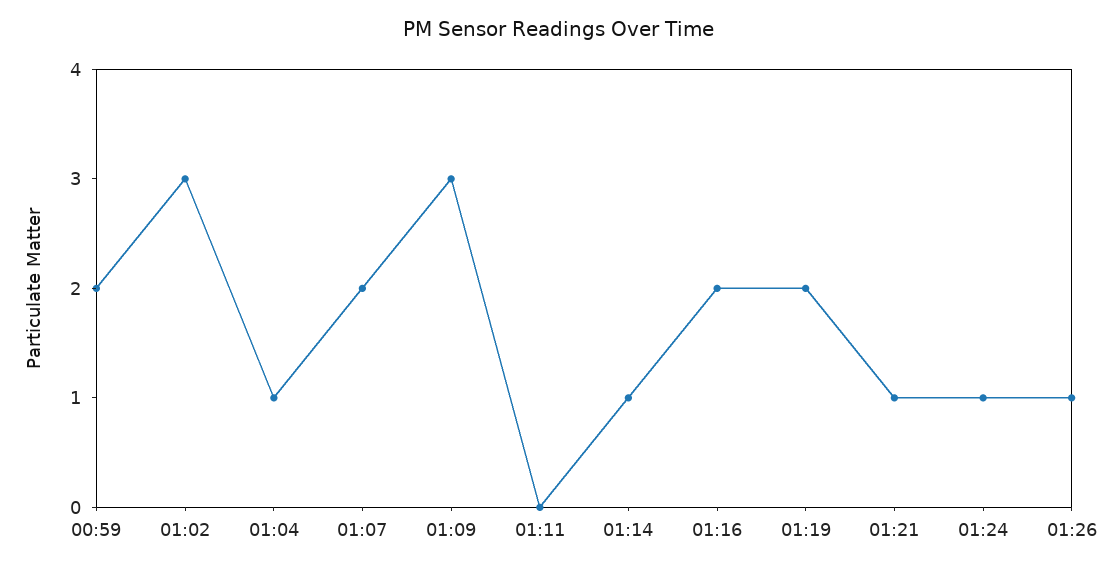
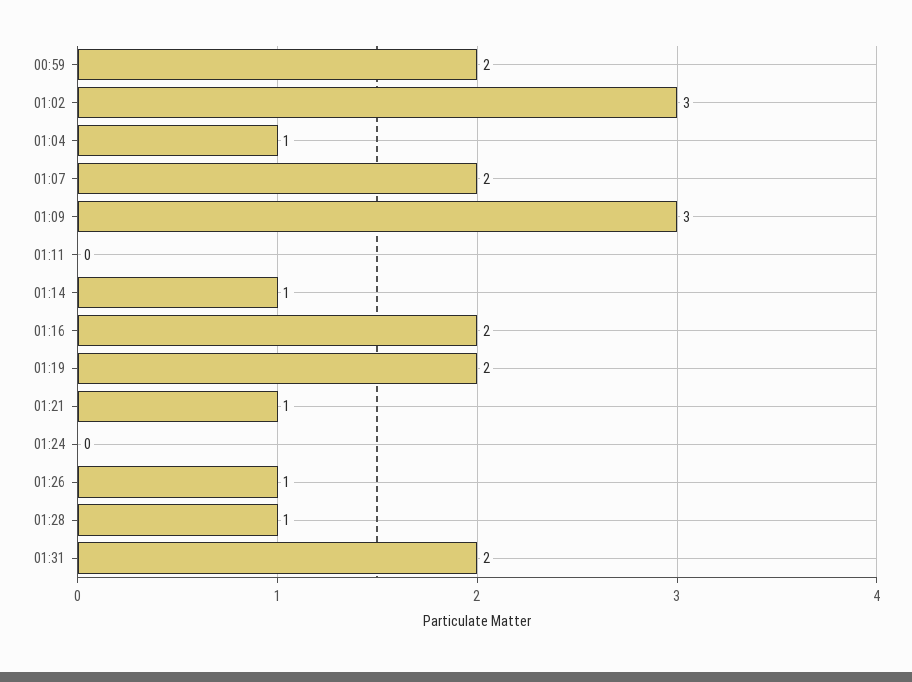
01:24: 1 -> 0
01:28: none -> 1
01:31: none -> 2

